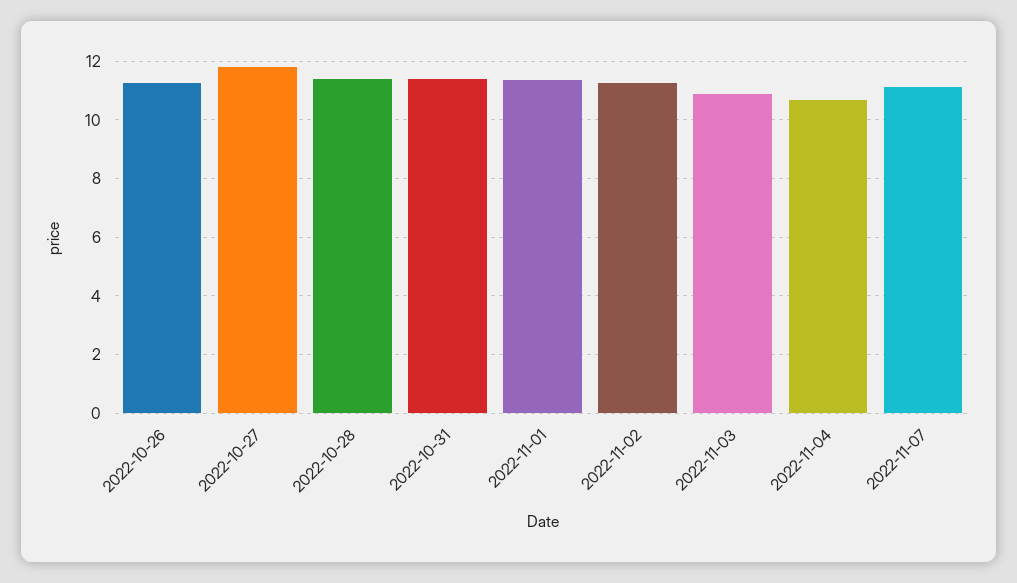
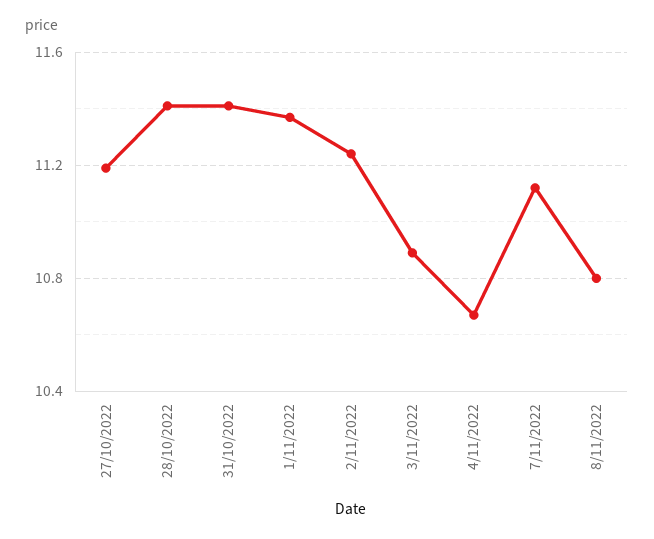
2022-10-26: 11.25 -> none
2022-10-27: 11.75 -> 11.2
8/11/2022: none -> 10.8

